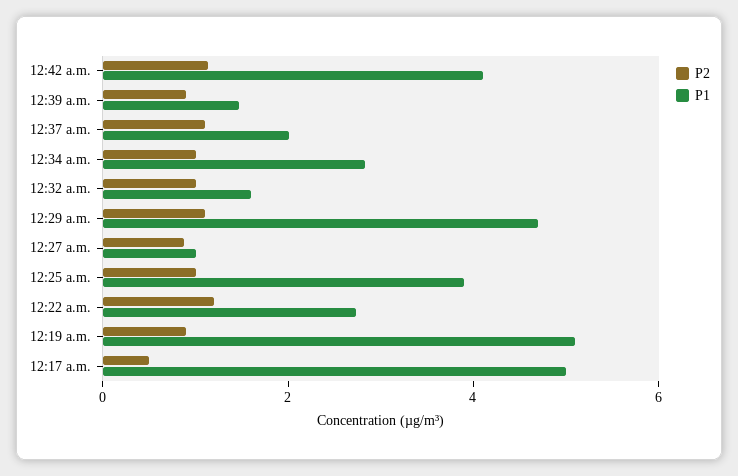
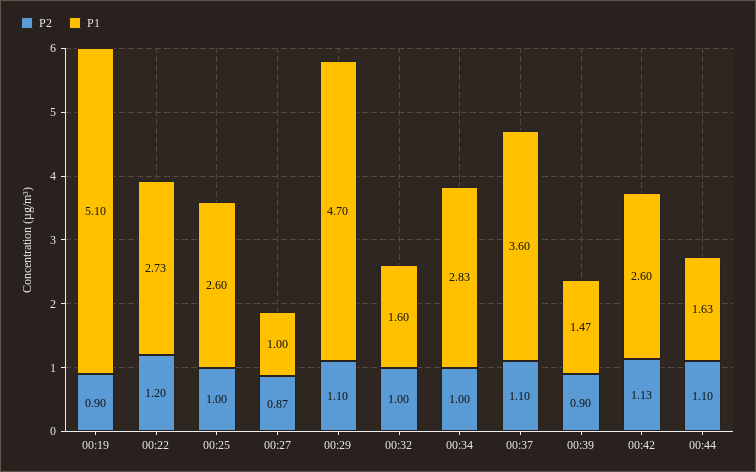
P1, 12:42 a.m.: 4 -> 2.6
P1, 12:37 a.m.: 2 -> 3.6
P1, 12:25 a.m.: 4 -> 2.6
P2, 12:17 a.m.: 0.5 -> none
P1, 12:17 a.m.: 5 -> none
P2, 00:44: none -> 1.1
P1, 00:44: none -> 1.63

